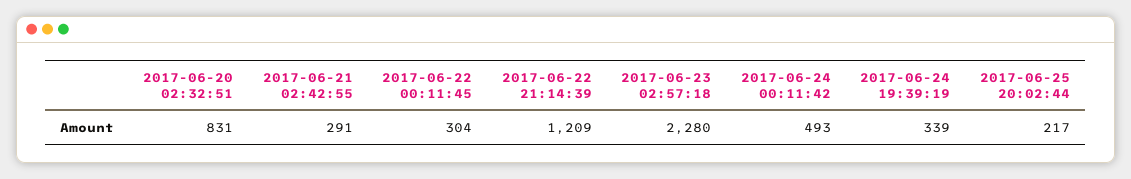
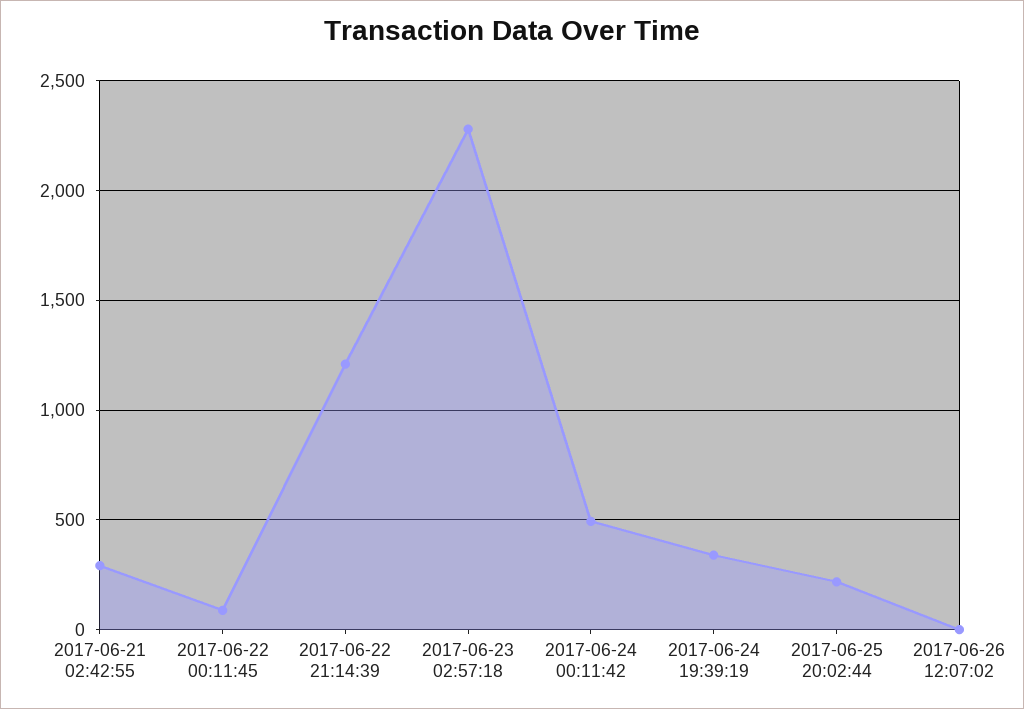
2017-06-20 02:32:51: 831 -> none
2017-06-22 00:11:45: 304 -> 100
2017-06-26 12:07:02: none -> 0

